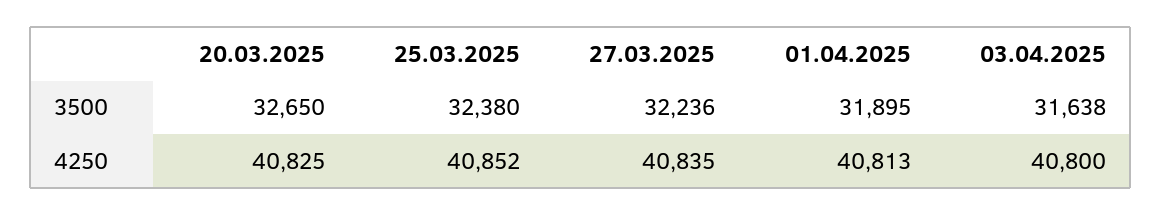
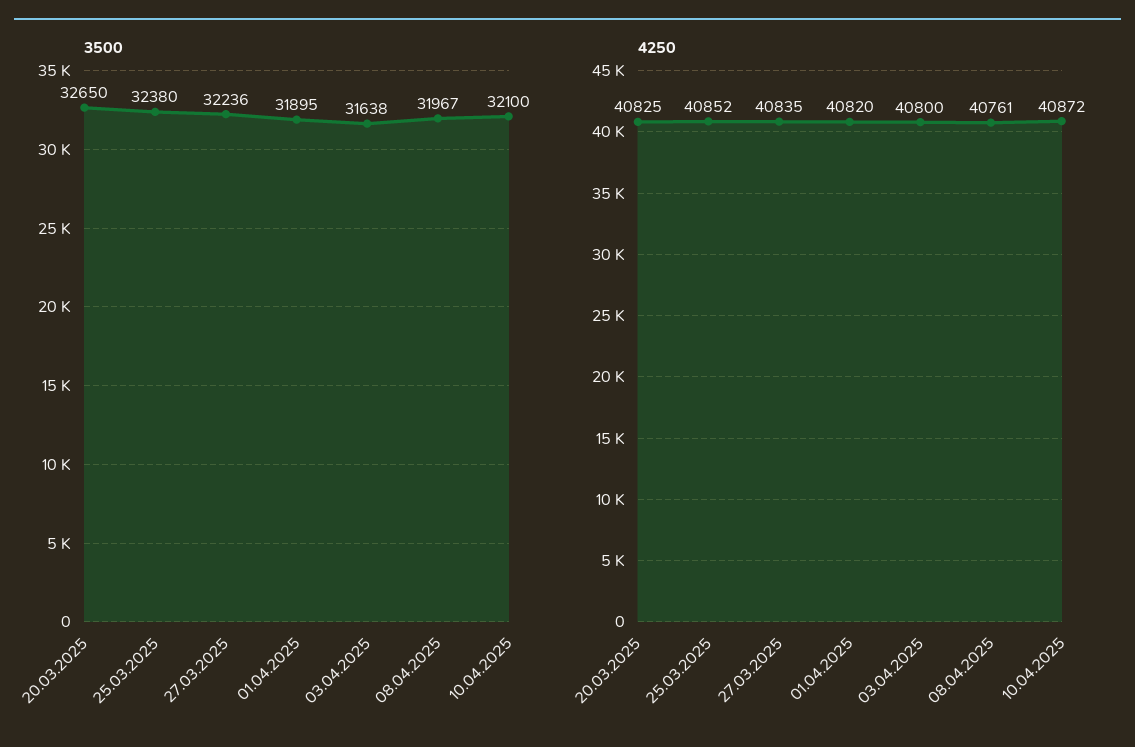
4250, 01.04.2025: 40813 -> 40820
3500, 08.04.2025: none -> 31967
3500, 10.04.2025: none -> 32100
4250, 08.04.2025: none -> 40761
4250, 10.04.2025: none -> 40872

